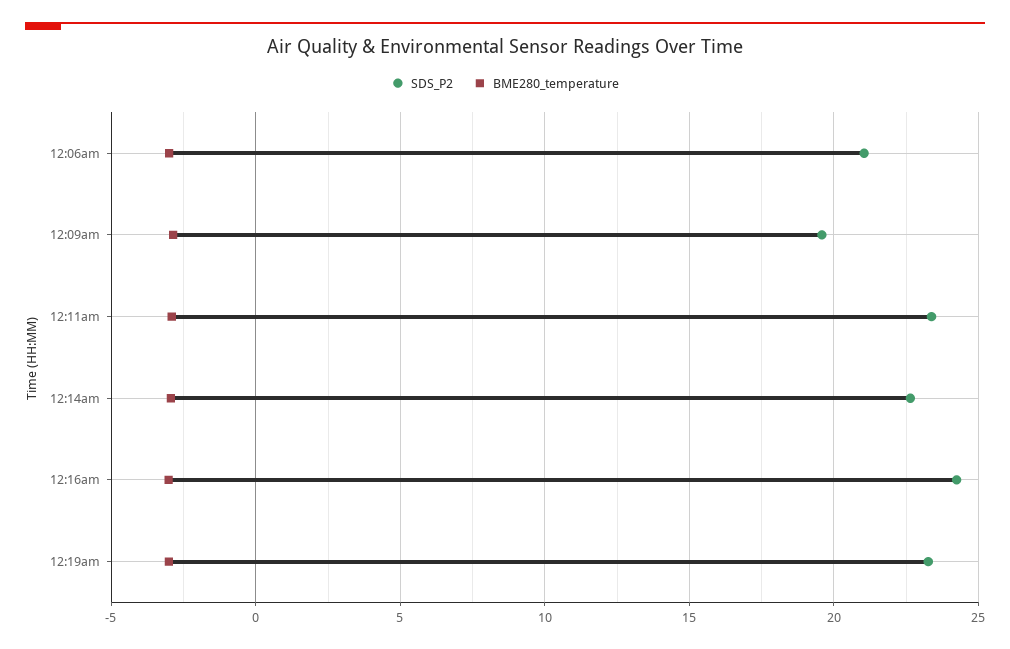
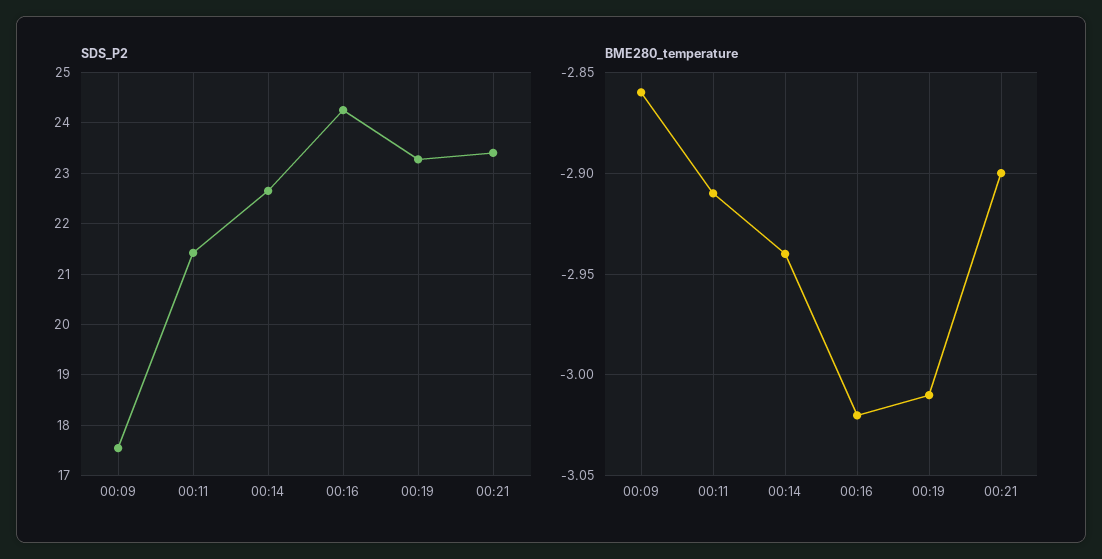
SDS_P2, 12:06am: 21 -> none
BME280_temperature, 12:06am: -3 -> none
SDS_P2, 12:09am: 19.5 -> 17.6
SDS_P2, 12:11am: 23.5 -> 21.4
SDS_P2, 00:21: none -> 23.4
BME280_temperature, 00:21: none -> -2.9

